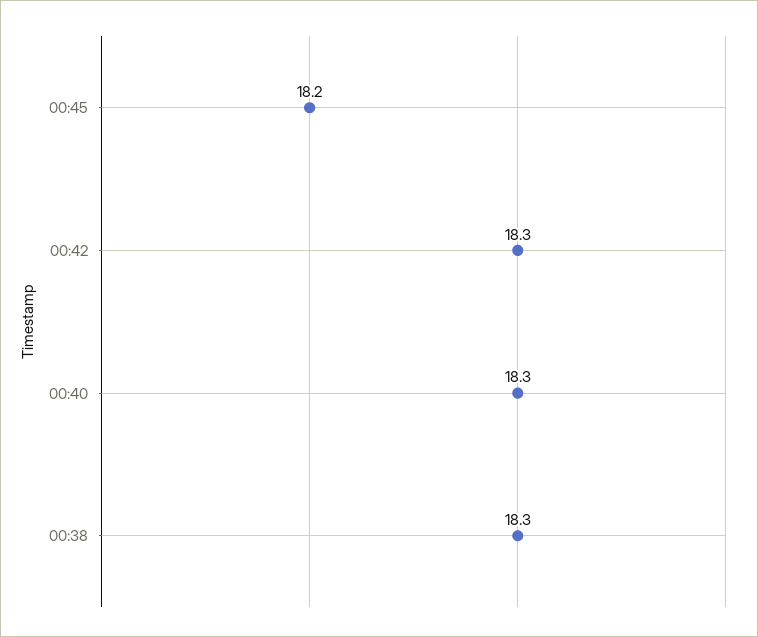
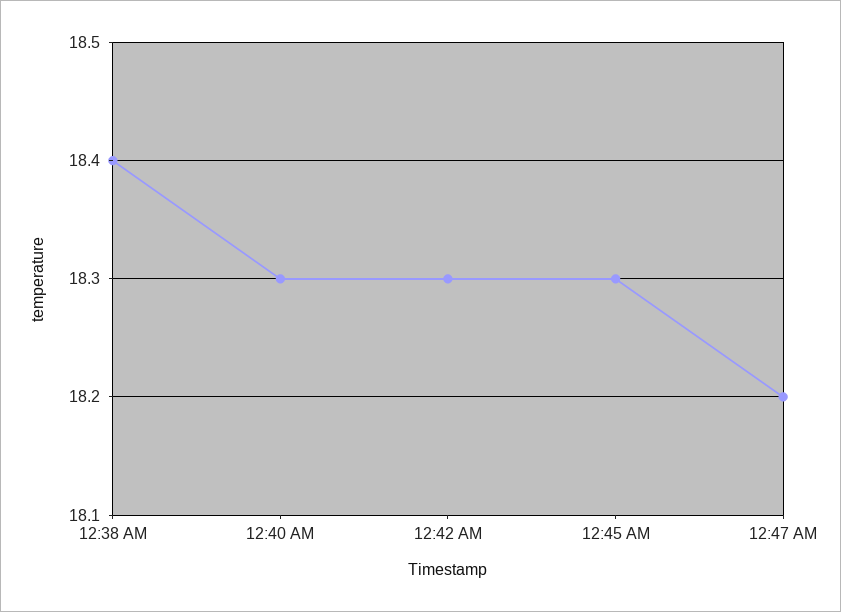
00:45: 18.2 -> 18.3
00:38: 18.3 -> 18.4
12:47 AM: none -> 18.2

